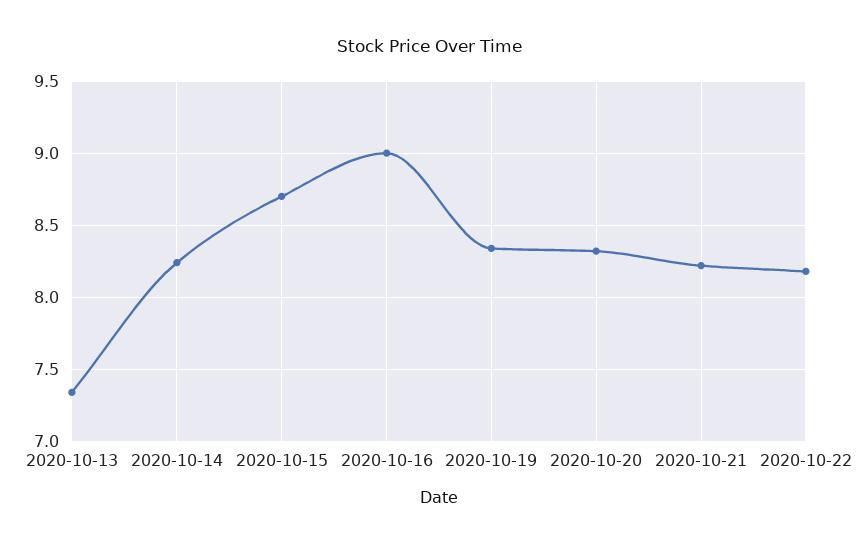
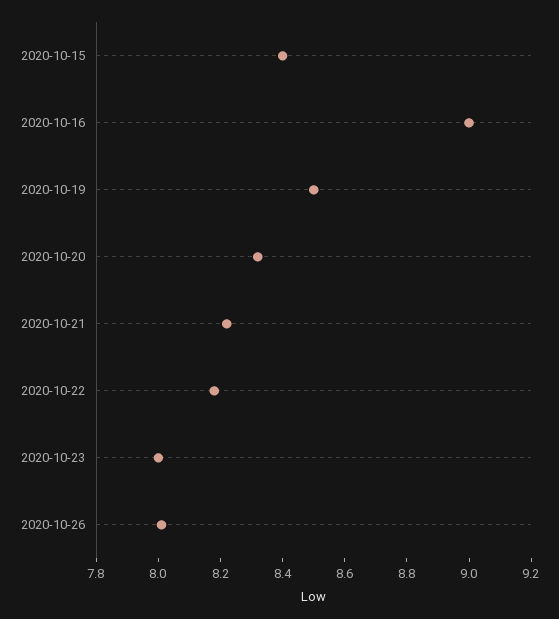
2020-10-13: 7.35 -> none
2020-10-14: 8.25 -> none
2020-10-15: 8.7 -> 8.4
2020-10-19: 8.35 -> 8.5
2020-10-23: none -> 8
2020-10-26: none -> 8

